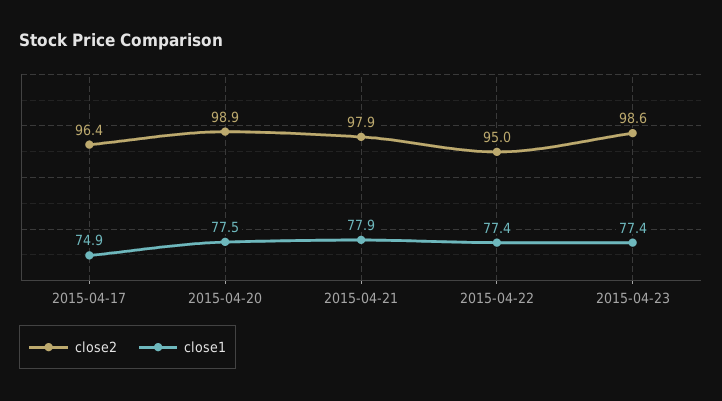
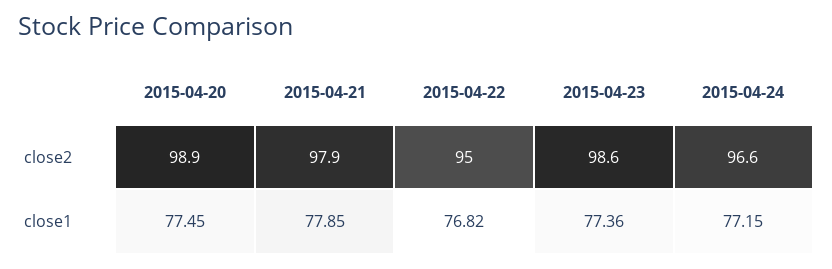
close2, 2015-04-17: 96.4 -> none
close1, 2015-04-17: 74.9 -> none
close1, 2015-04-22: 77.4 -> 76.82
close2, 2015-04-24: none -> 96.6
close1, 2015-04-24: none -> 77.15

